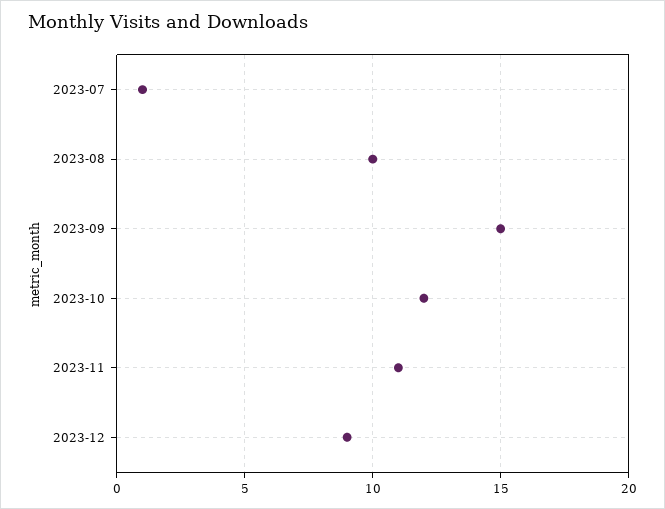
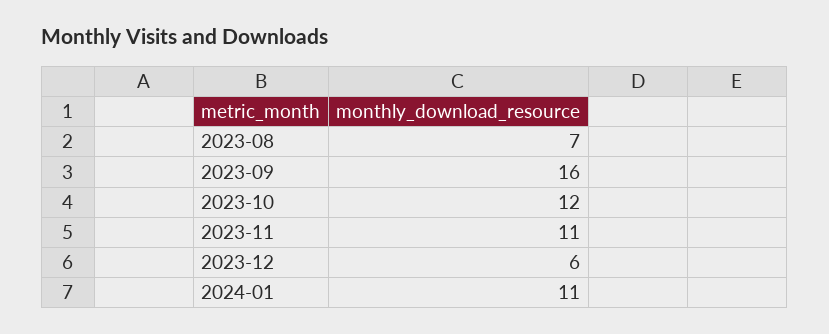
2023-07: 1 -> none
2023-08: 10 -> 7
2023-09: 15 -> 16
2023-12: 9 -> 6
2024-01: none -> 11

